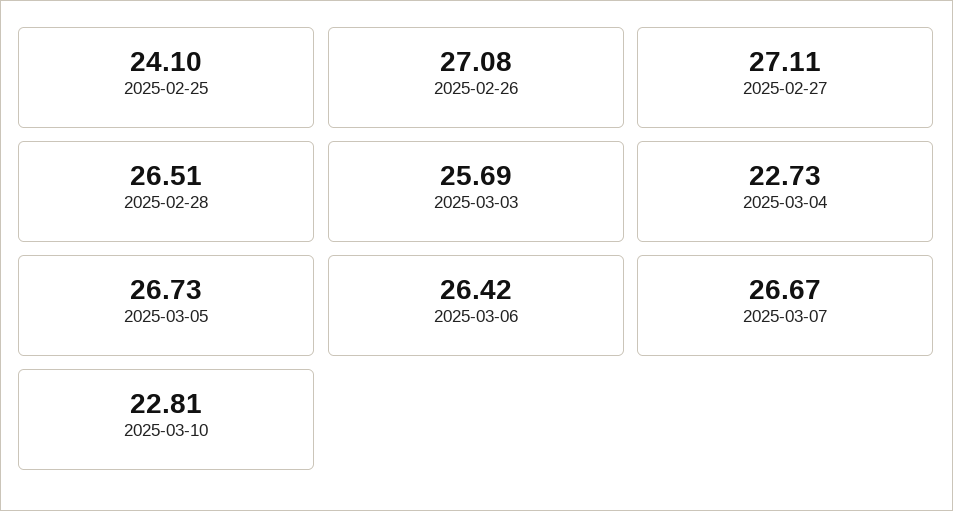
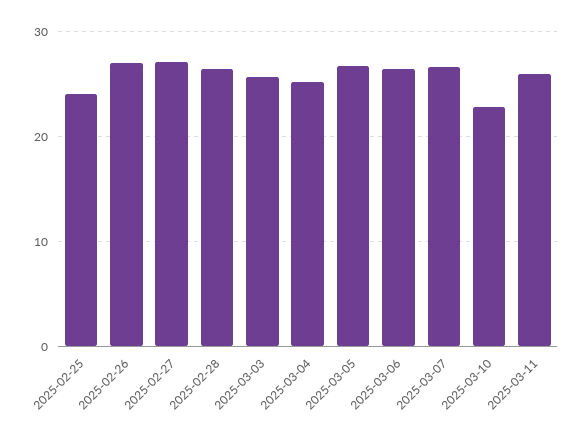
2025-03-04: 22.73 -> 25
2025-03-11: none -> 26

